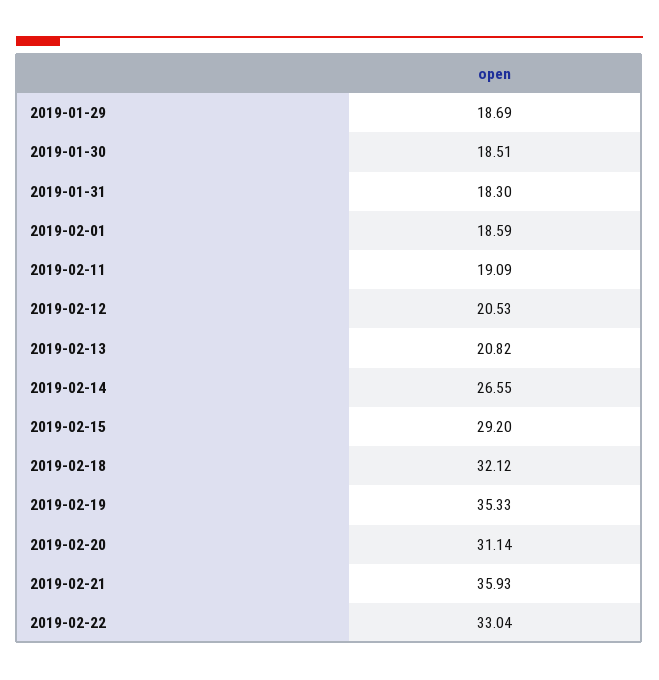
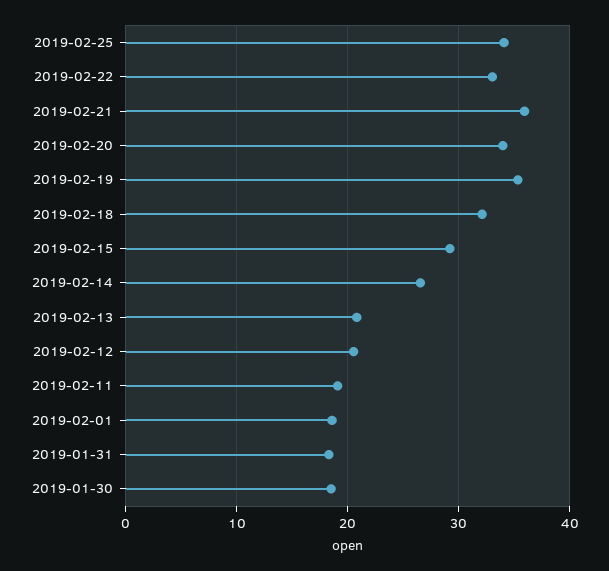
2019-01-29: 18.69 -> none
2019-02-20: 31.14 -> 34
2019-02-25: none -> 34

